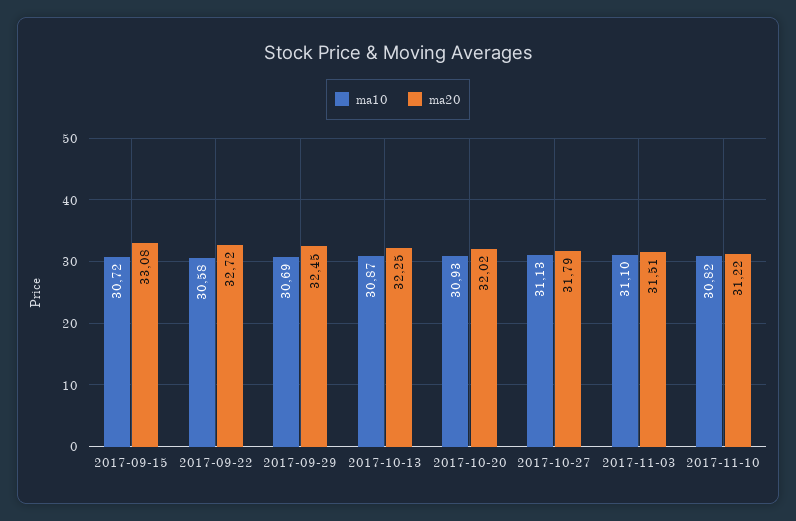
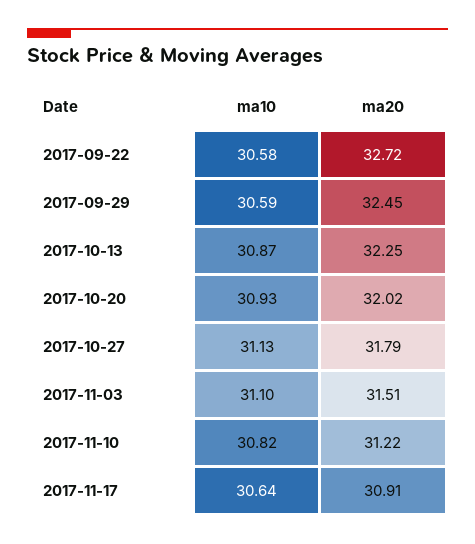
ma10, 2017-09-15: 30.72 -> none
ma20, 2017-09-15: 33.08 -> none
ma10, 2017-09-29: 30.69 -> 30.59
ma10, 2017-11-17: none -> 30.64
ma20, 2017-11-17: none -> 30.91

